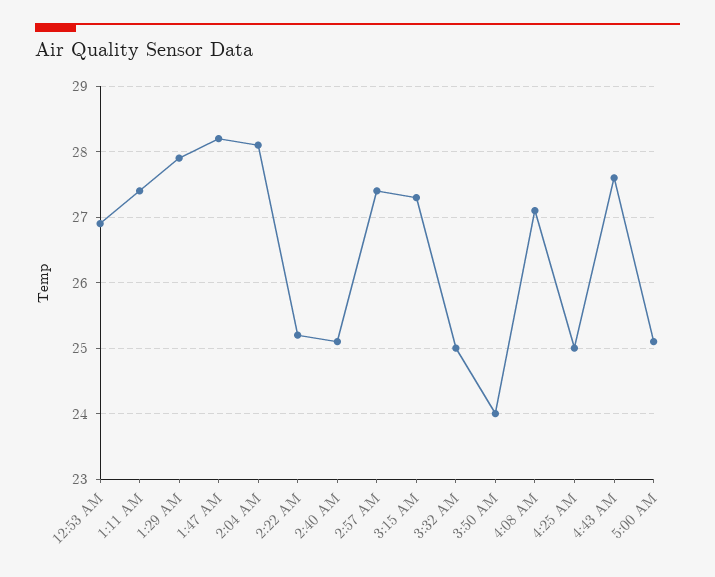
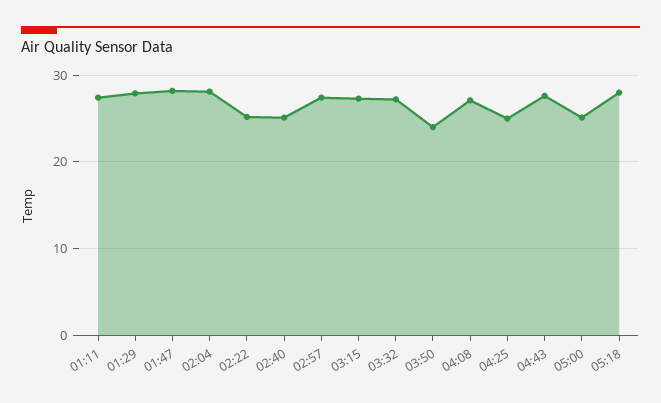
12:53 AM: 26.9 -> none
3:32 AM: 25 -> 27
05:18: none -> 28

